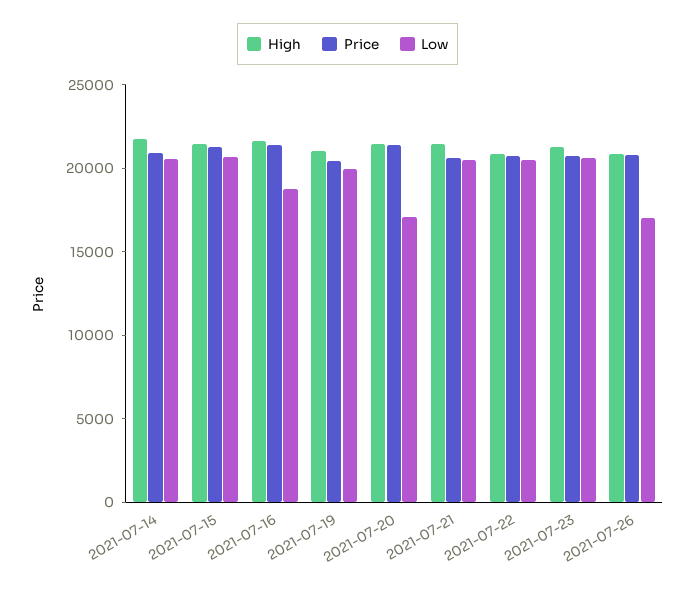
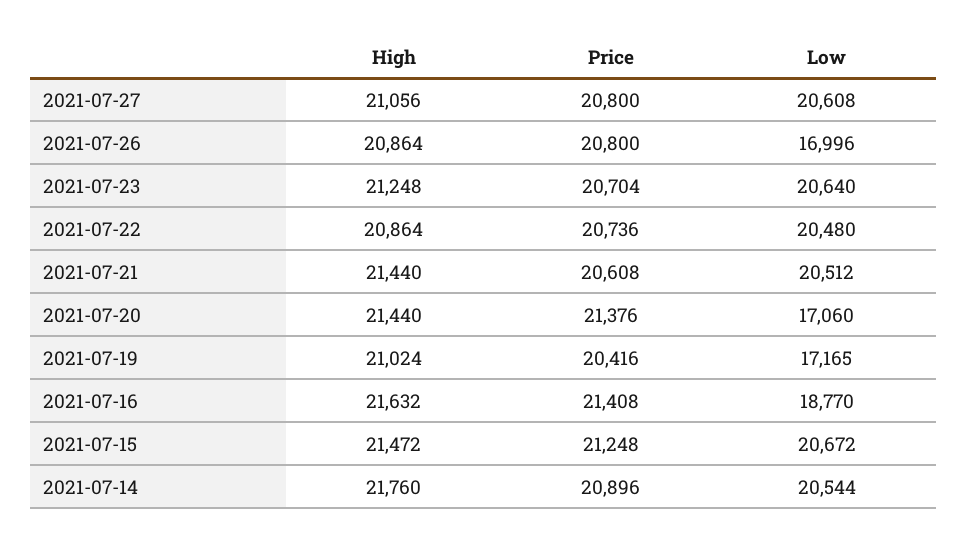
Low, 2021-07-19: 20000 -> 17165
High, 2021-07-27: none -> 21056
Price, 2021-07-27: none -> 20800
Low, 2021-07-27: none -> 20608

